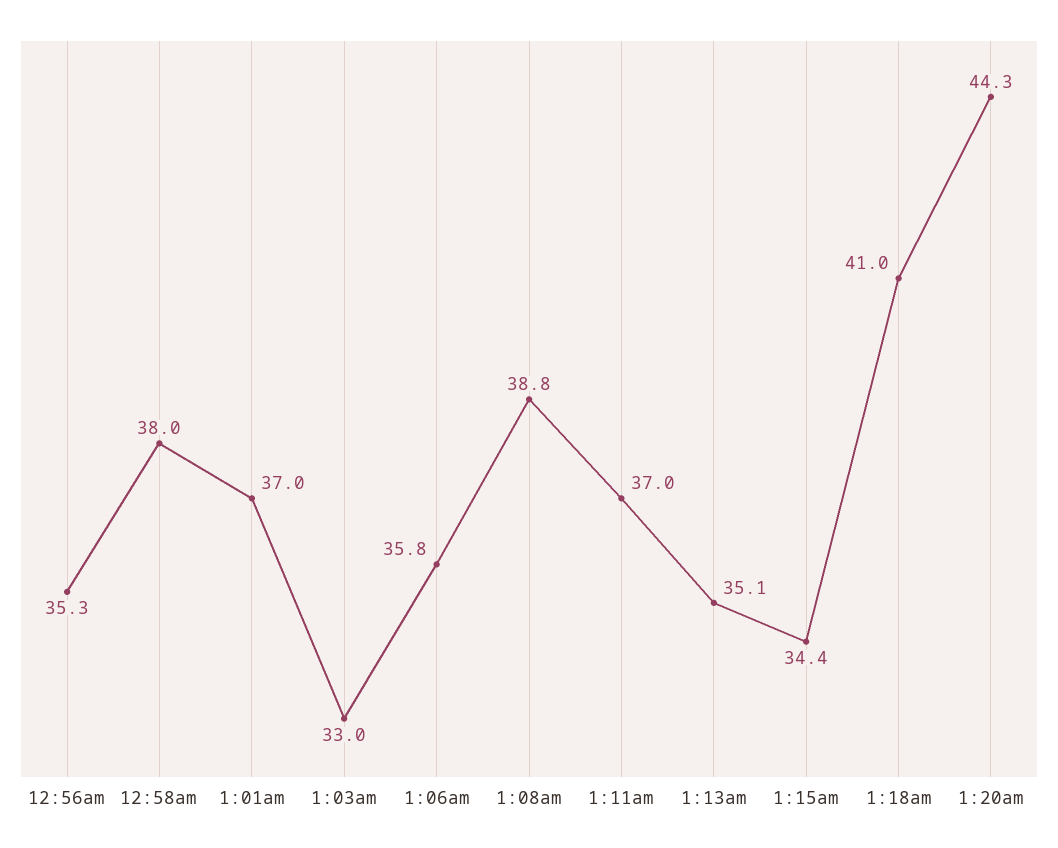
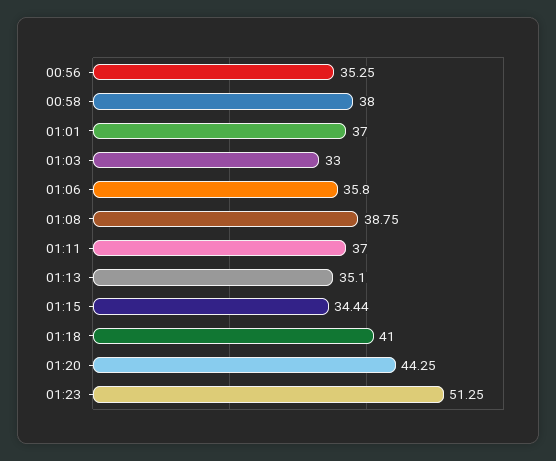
01:23: none -> 51.25

